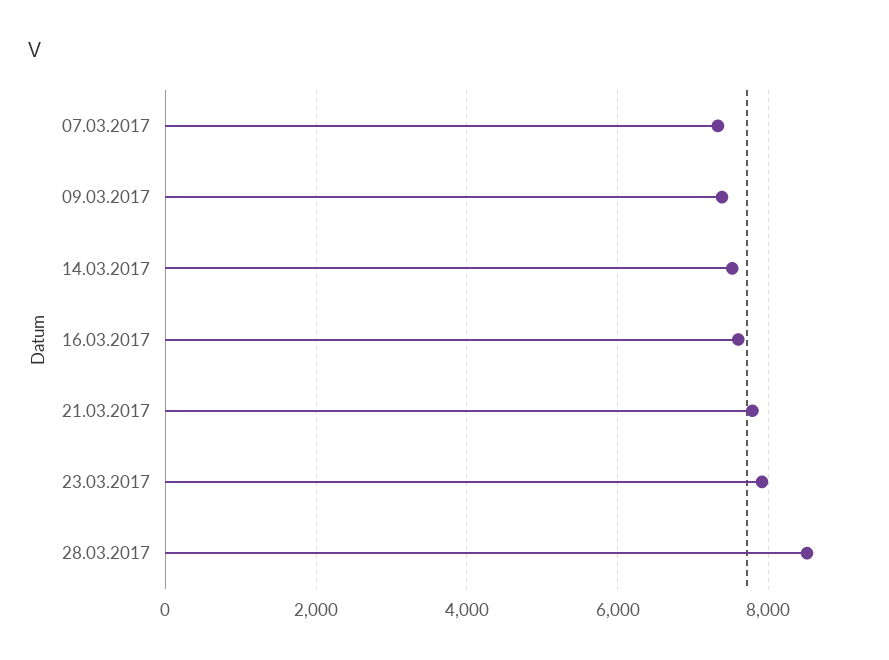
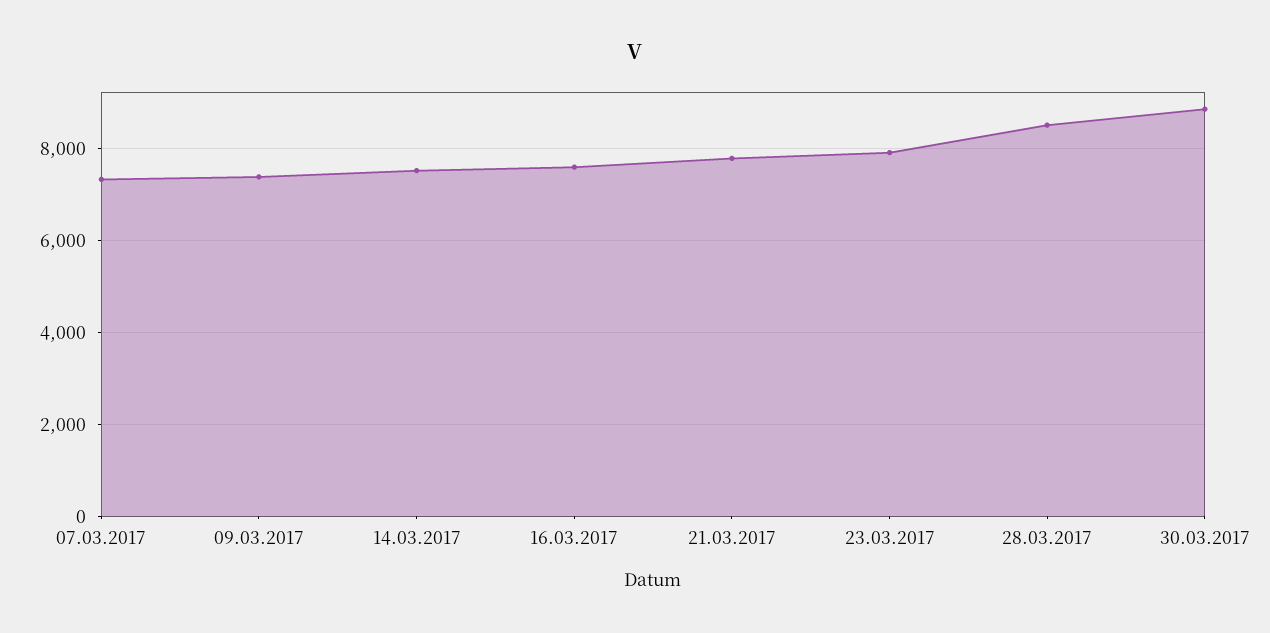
30.03.2017: none -> 8800

